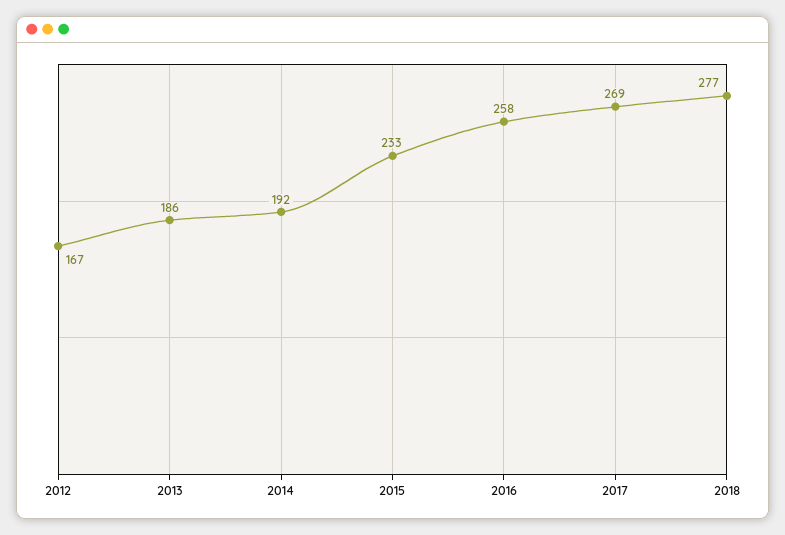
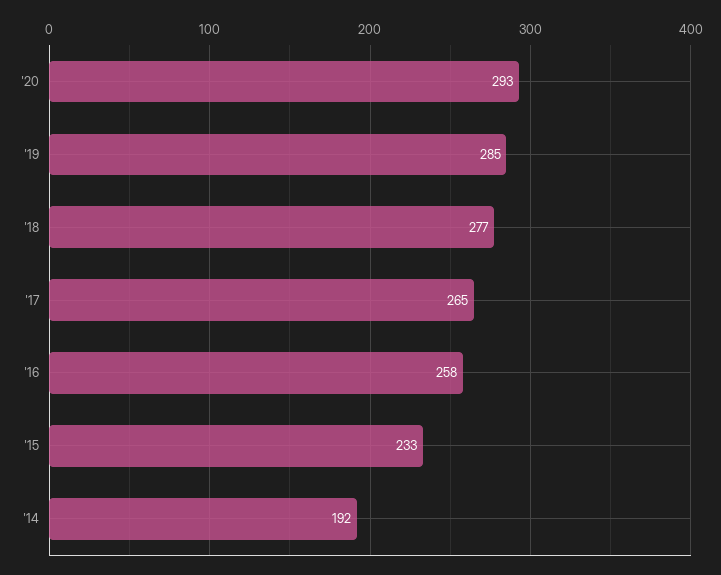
2012: 167 -> none
2013: 186 -> none
2017: 269 -> 265
'20: none -> 293
'19: none -> 285

